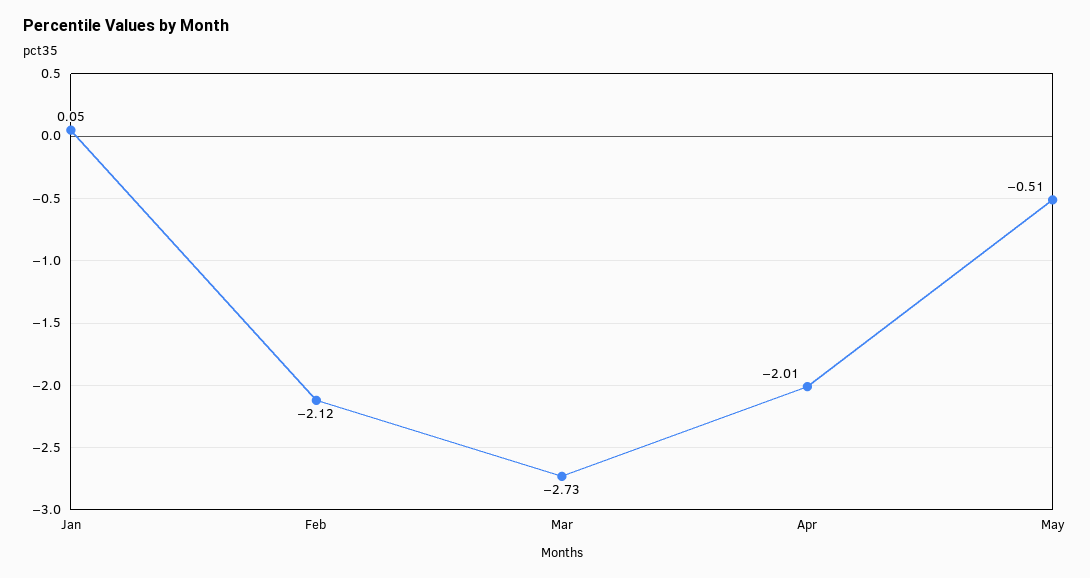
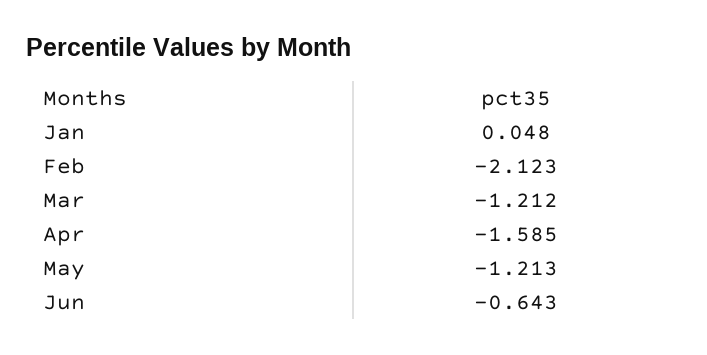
Mar: -2.73 -> -1.212
Apr: -2.01 -> -1.585
May: -0.51 -> -1.213
Jun: none -> -0.643

